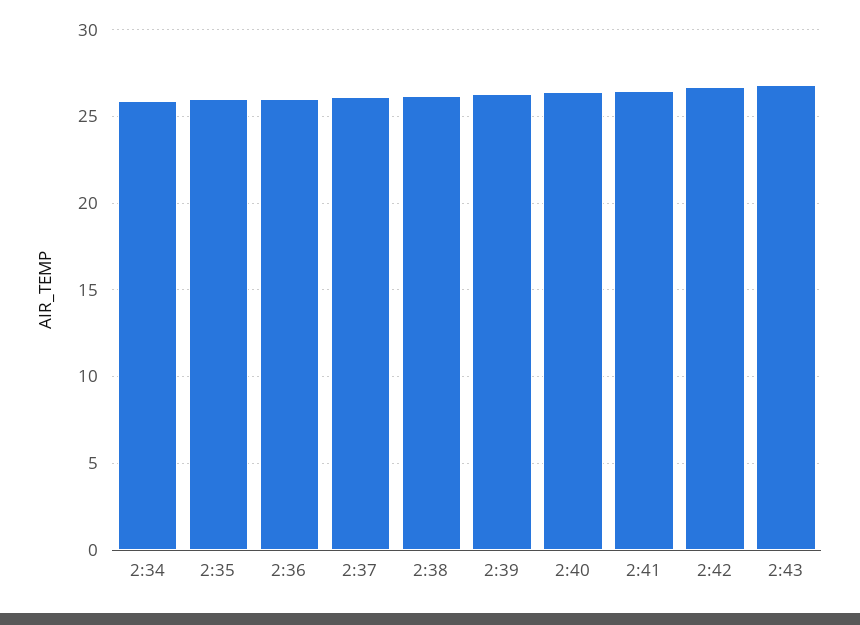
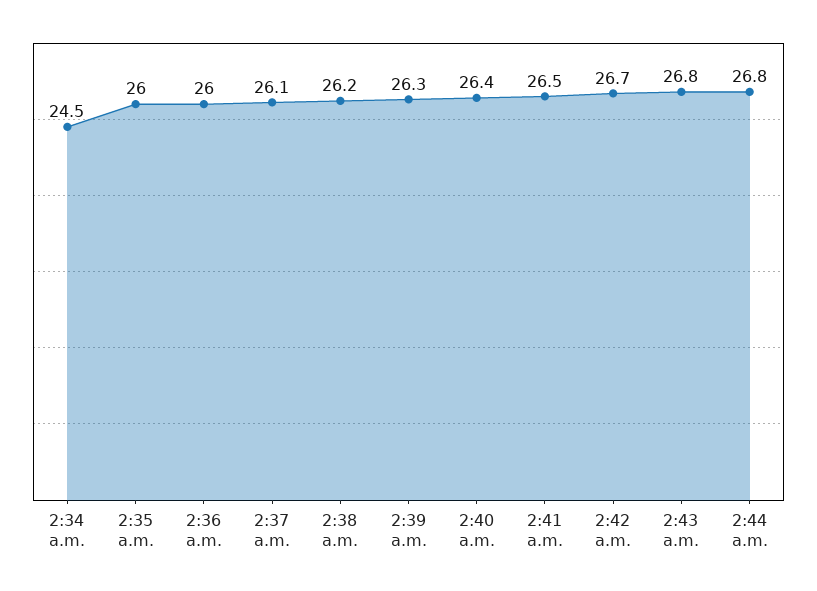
2:34: 26 -> 24.5
2:44 a.m.: none -> 26.8

